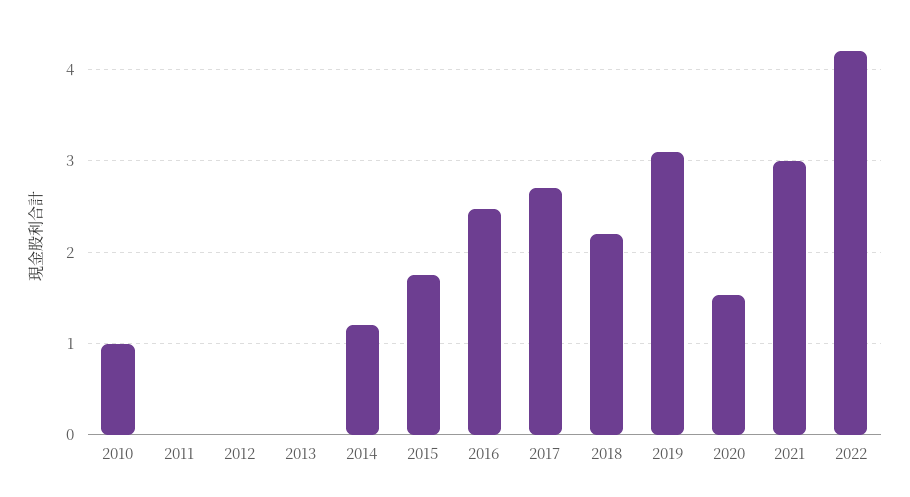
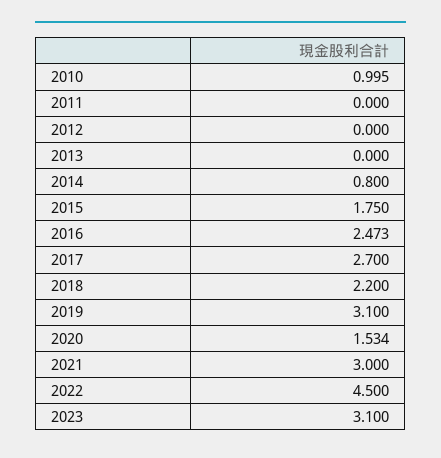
2014: 1.2 -> 0.8
2022: 4.2 -> 4.5
2023: none -> 3.1

